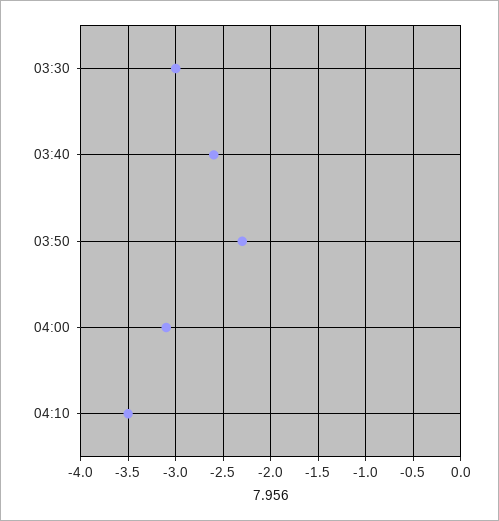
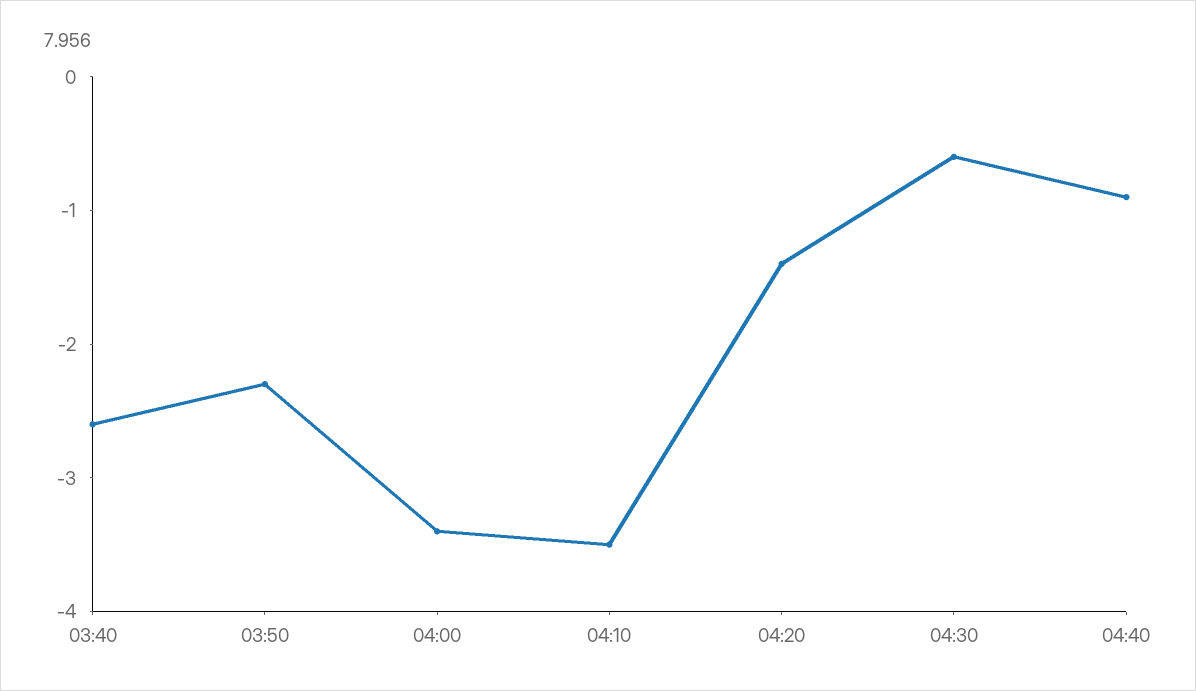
03:30: -3 -> none
04:00: -3.1 -> -3.4
04:20: none -> -1.4
04:30: none -> -0.6
04:40: none -> -0.9

